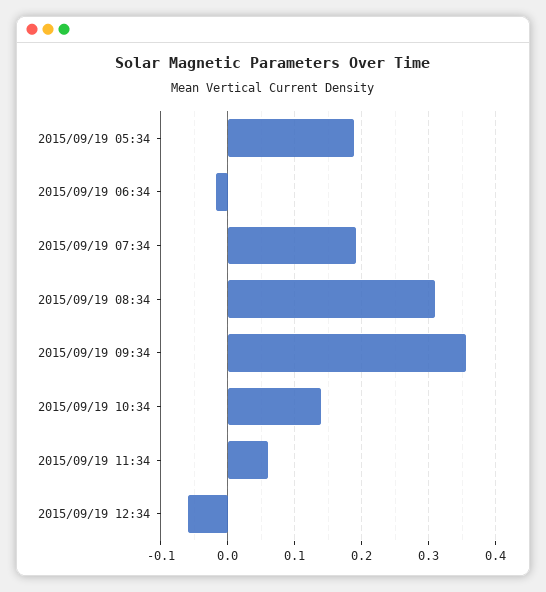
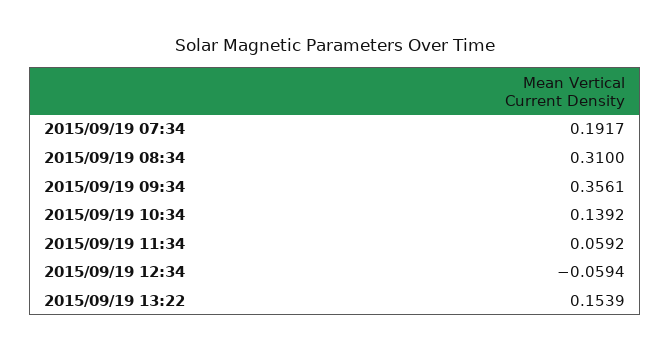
2015/09/19 05:34: 0.19 -> none
2015/09/19 06:34: -0.02 -> none
2015/09/19 13:22: none -> 0.1539

